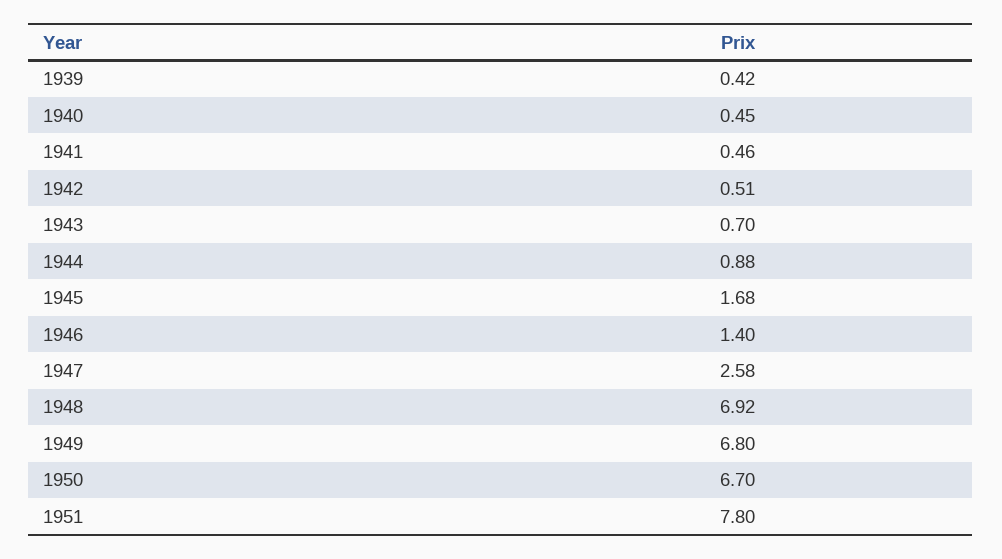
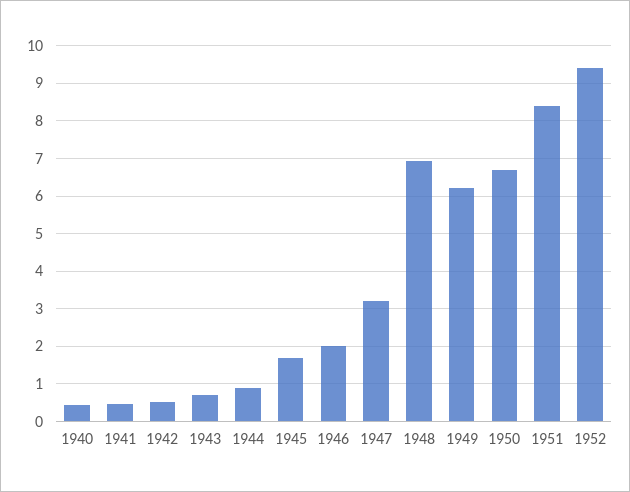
1939: 0.42 -> none
1946: 1.4 -> 2
1947: 2.58 -> 3.2
1949: 6.8 -> 6.2
1951: 7.8 -> 8.4
1952: none -> 9.4

